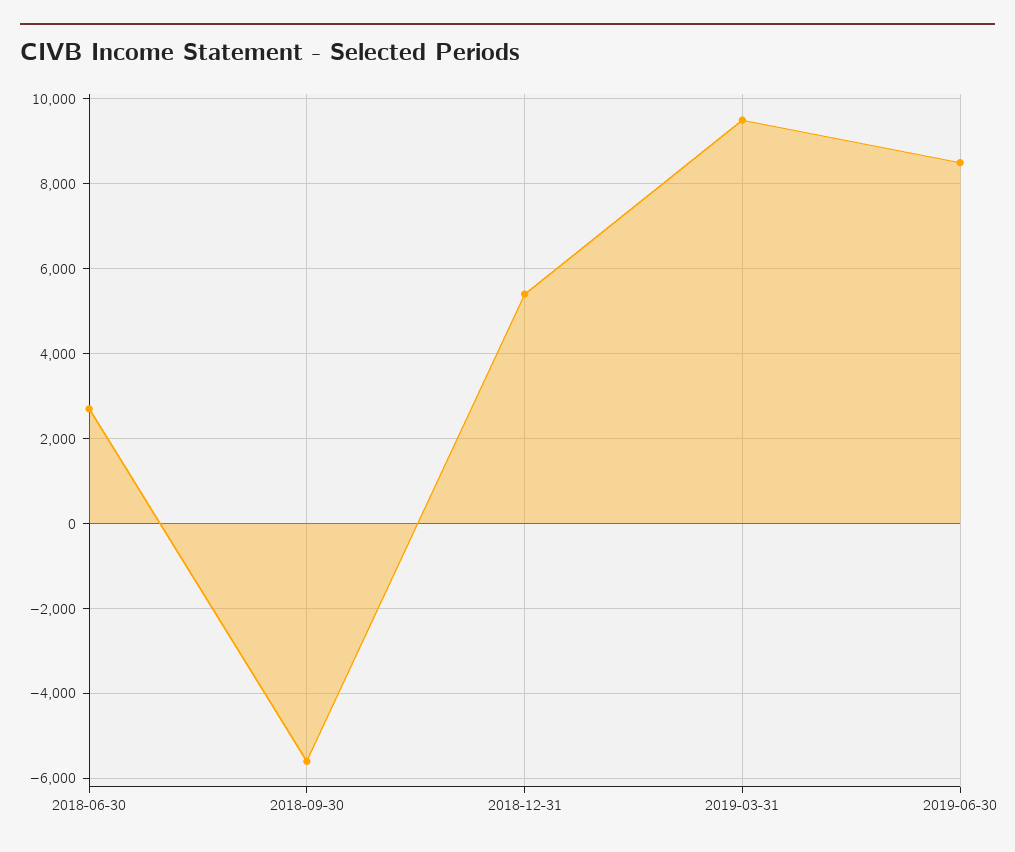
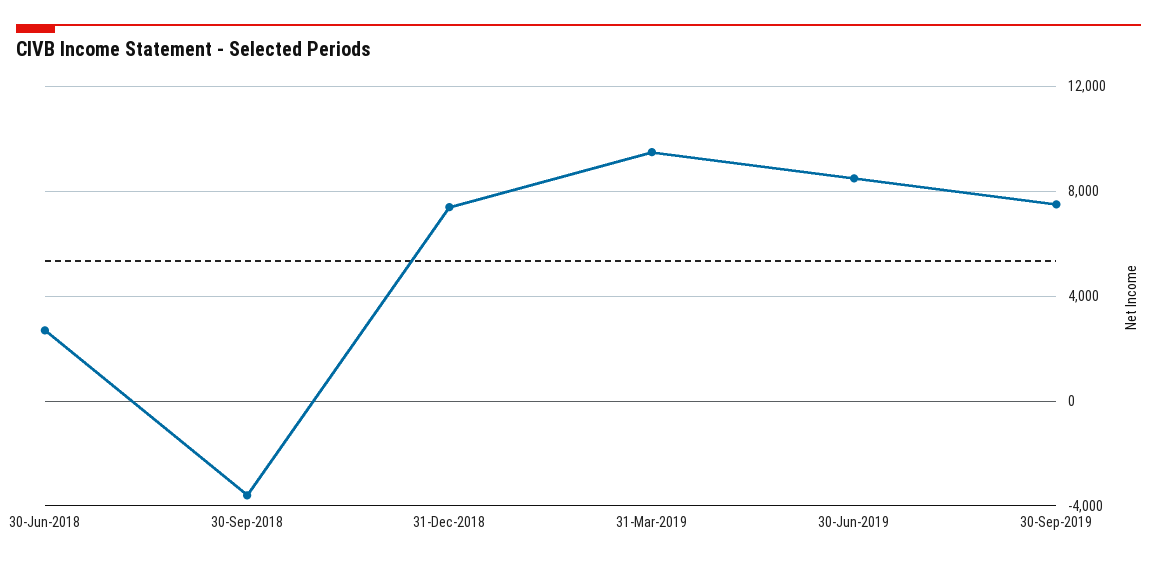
2018-09-30: -5600 -> -3500
2018-12-31: 5400 -> 7500
30-Sep-2019: none -> 7500

